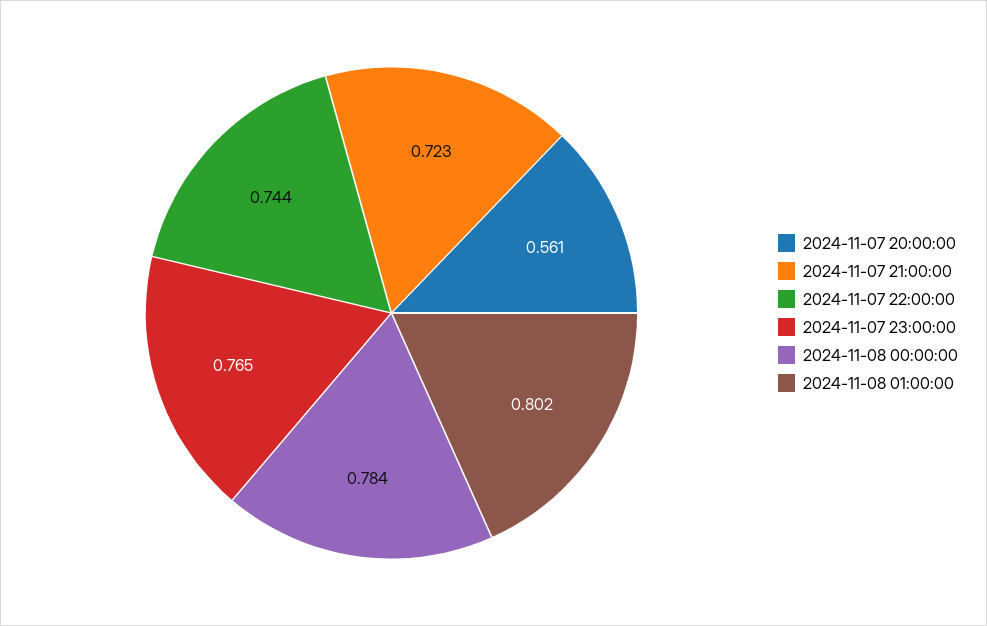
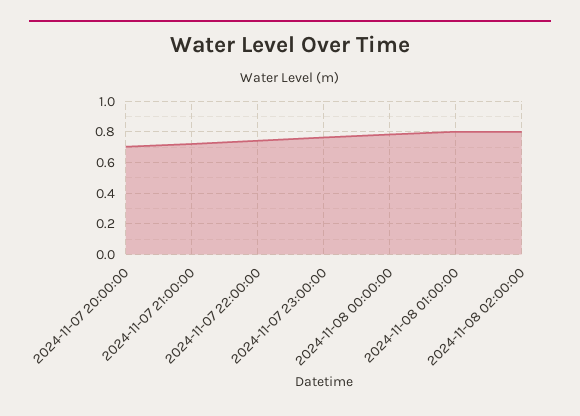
2024-11-07 20:00:00: 0.561 -> 0.7
2024-11-08 02:00:00: none -> 0.8

